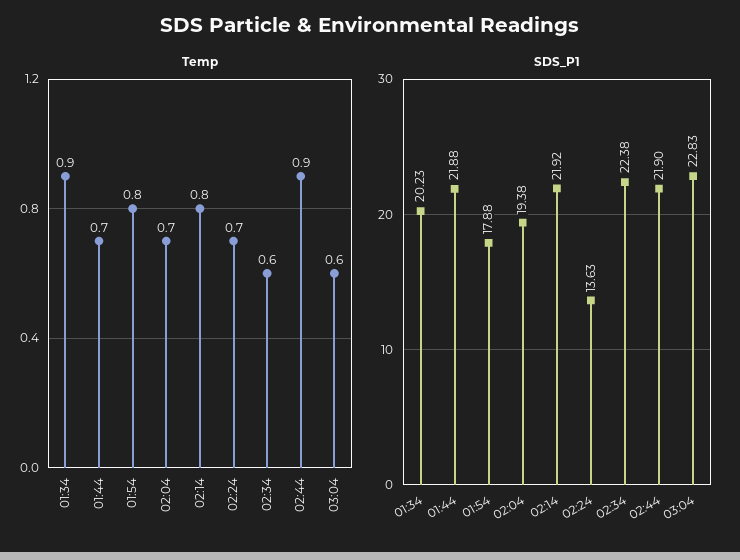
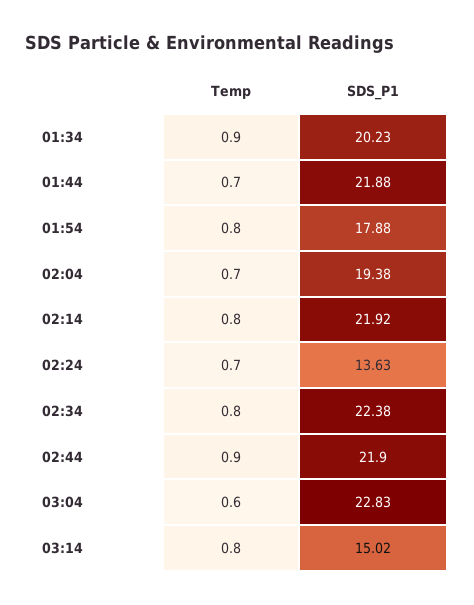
Temp, 02:34: 0.6 -> 0.8
Temp, 03:14: none -> 0.8
SDS_P1, 03:14: none -> 15.02

